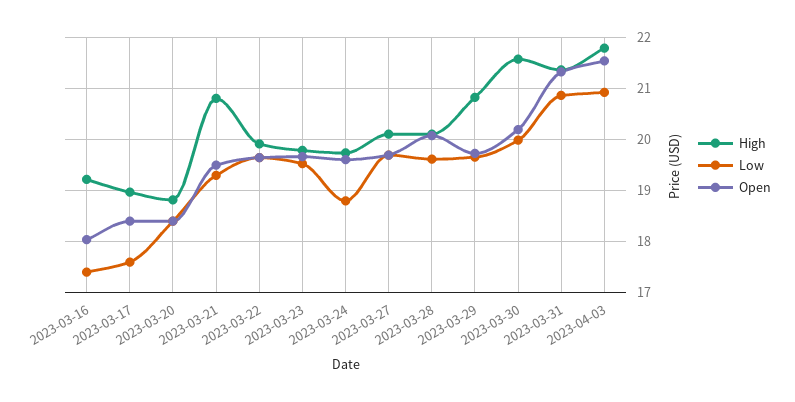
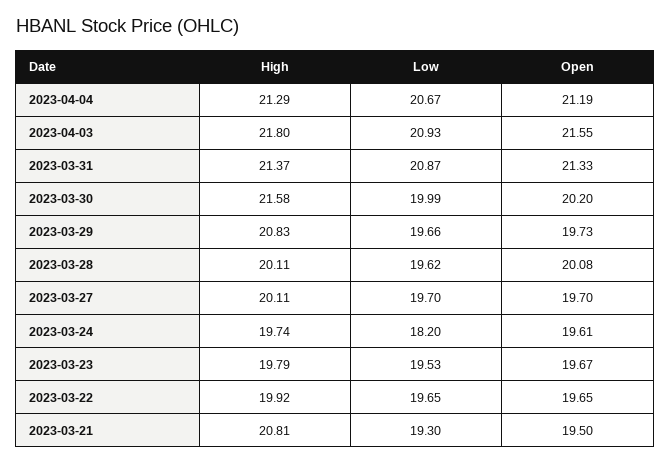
High, 2023-03-16: 19.2 -> none
Low, 2023-03-16: 17.4 -> none
Open, 2023-03-16: 18 -> none
High, 2023-03-17: 19 -> none
Low, 2023-03-17: 17.6 -> none
Open, 2023-03-17: 18.4 -> none
High, 2023-03-20: 18.8 -> none
Low, 2023-03-20: 18.4 -> none
Open, 2023-03-20: 18.4 -> none
Low, 2023-03-24: 18.8 -> 18.2
High, 2023-04-04: none -> 21.29
Low, 2023-04-04: none -> 20.67
Open, 2023-04-04: none -> 21.19

